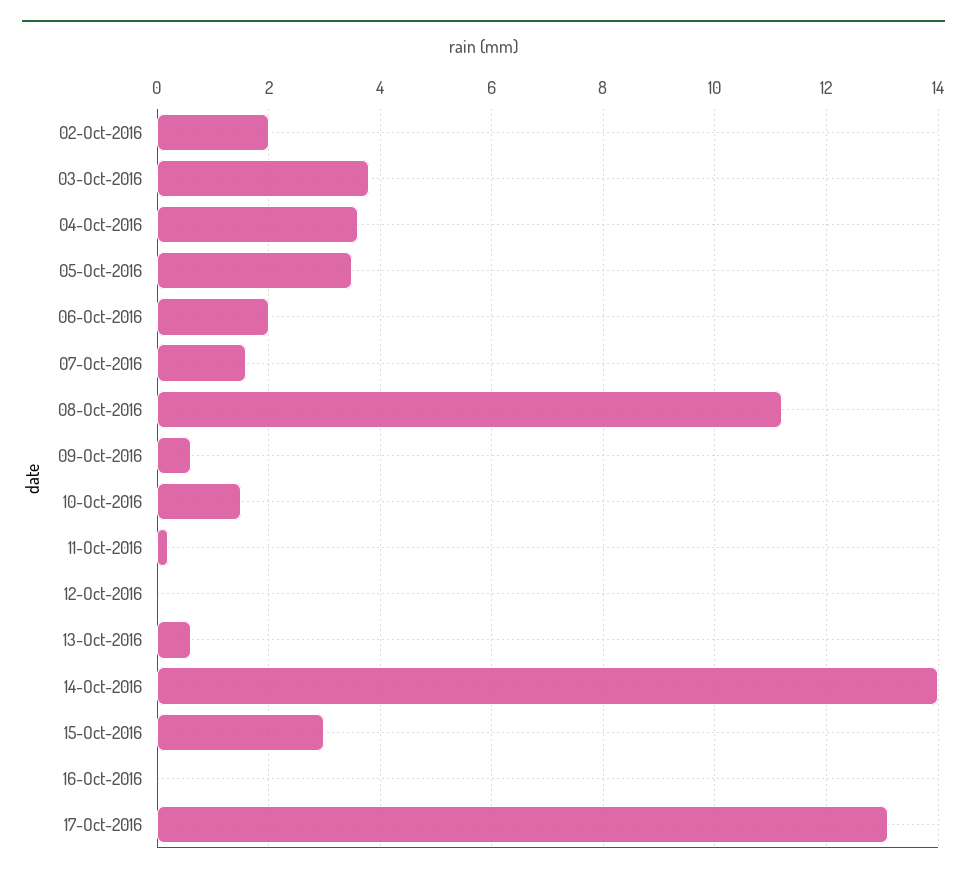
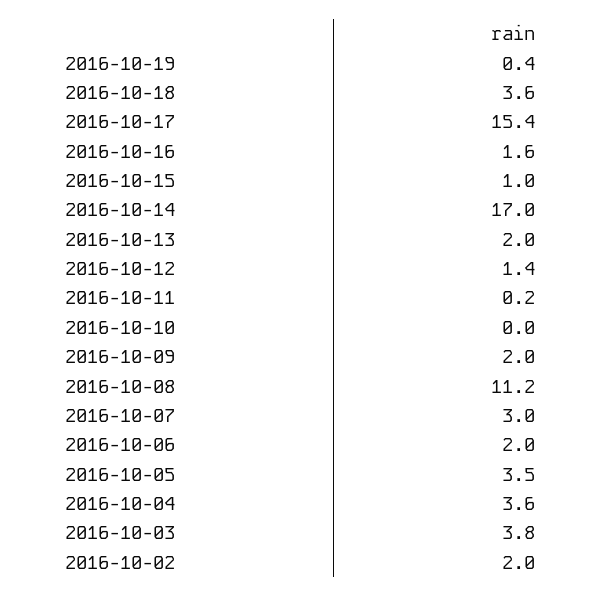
07-Oct-2016: 1.5 -> 3
09-Oct-2016: 0.5 -> 2
10-Oct-2016: 1.5 -> 0
12-Oct-2016: 0 -> 1.4
13-Oct-2016: 0.5 -> 2
14-Oct-2016: 14 -> 17
15-Oct-2016: 3 -> 1
16-Oct-2016: 0 -> 1.6
17-Oct-2016: 13 -> 15.4
2016-10-19: none -> 0.4
2016-10-18: none -> 3.6

